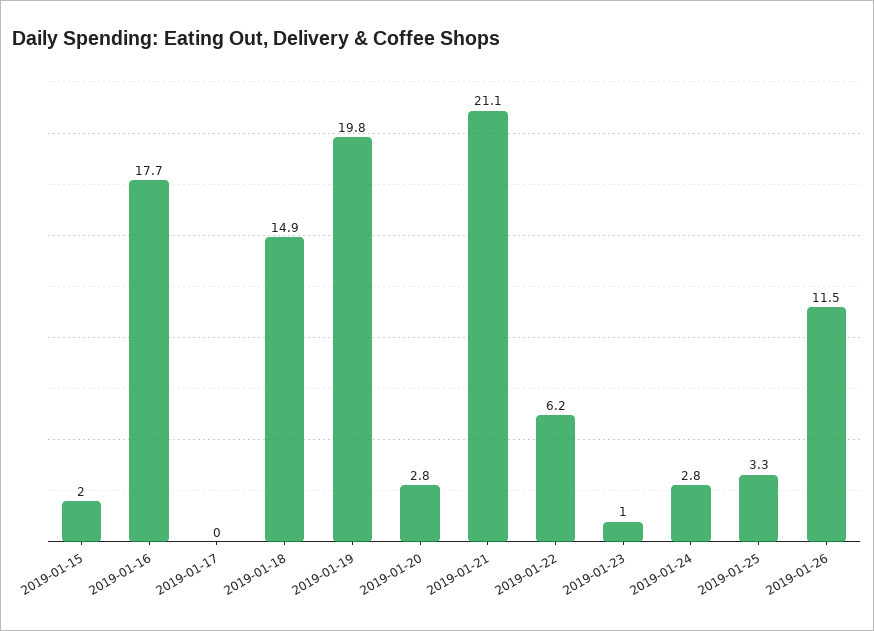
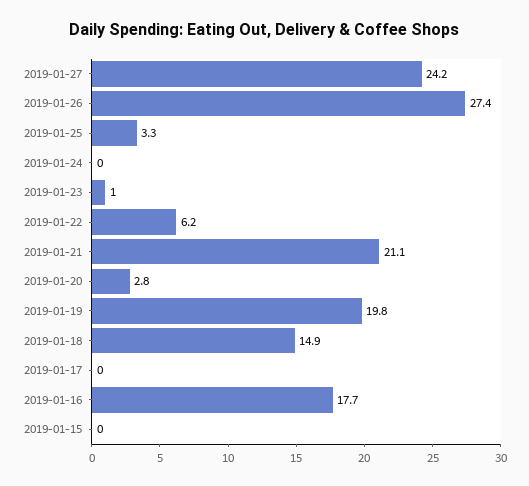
2019-01-15: 2 -> 0
2019-01-24: 2.8 -> 0
2019-01-26: 11.5 -> 27.4
2019-01-27: none -> 24.2

